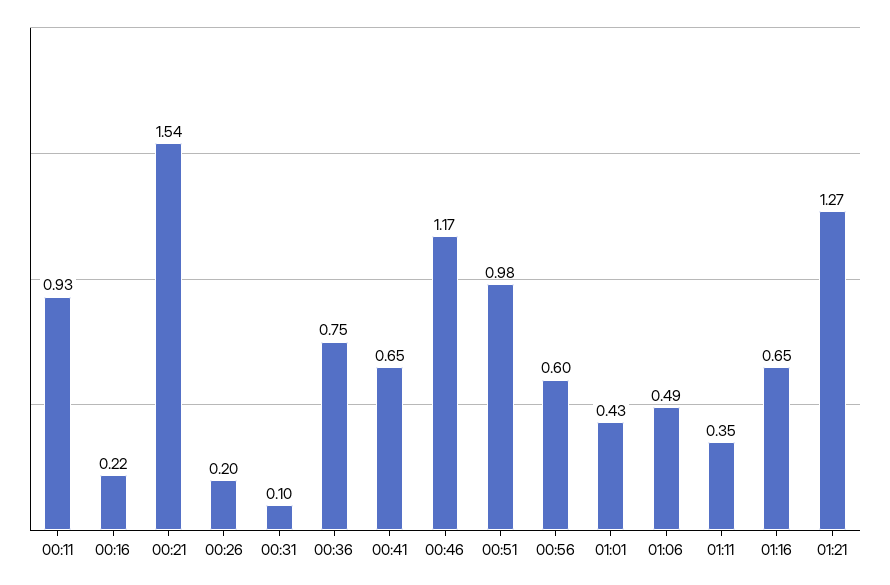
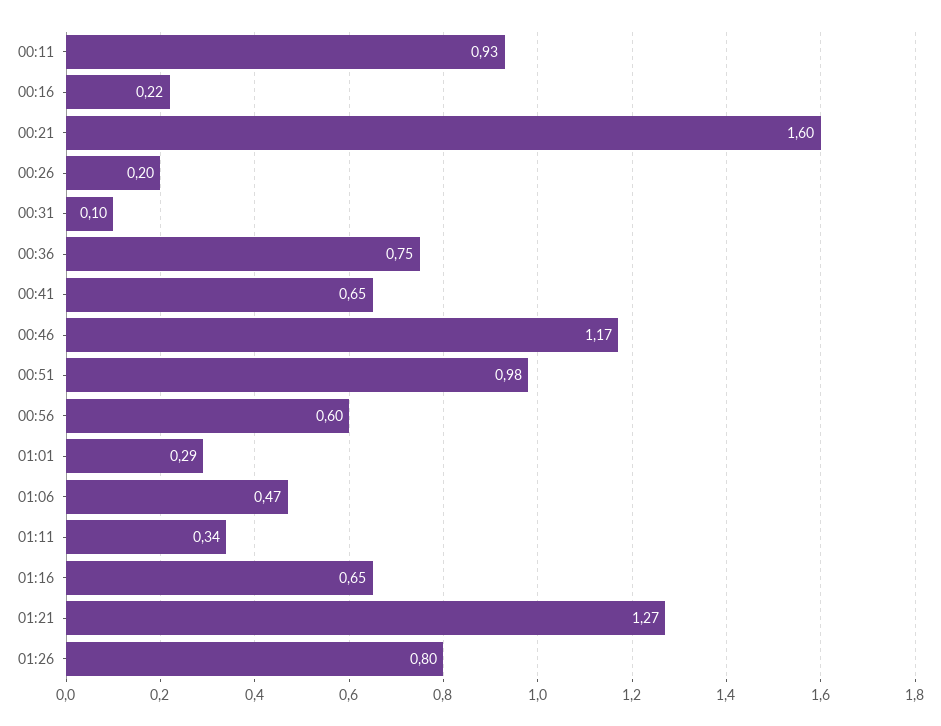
00:21: 1.54 -> 1.6
01:01: 0.43 -> 0.29
01:06: 0.49 -> 0.47
01:11: 0.35 -> 0.34
01:26: none -> 0.8

